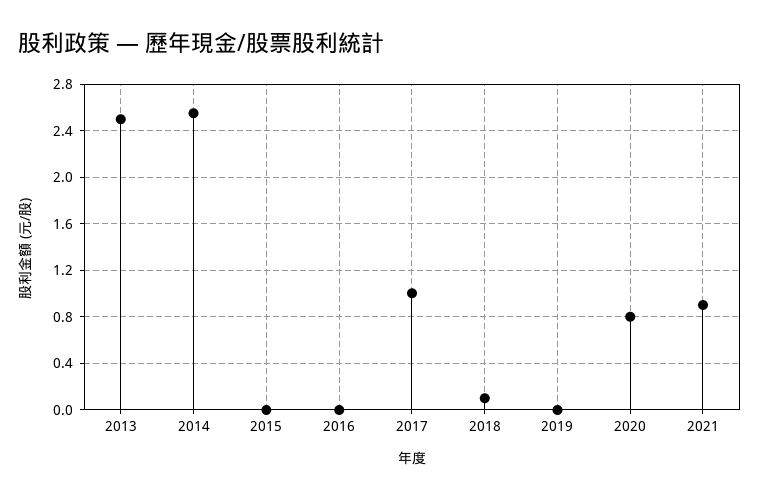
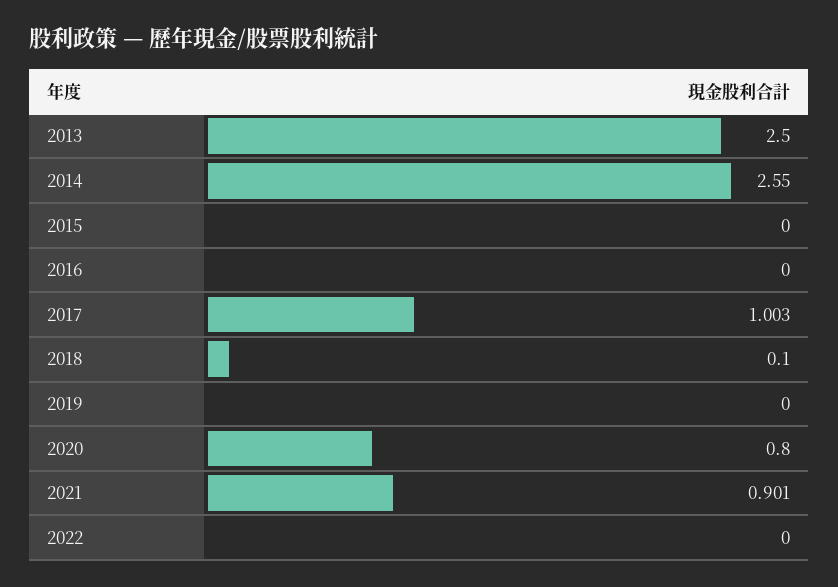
2022: none -> 0

